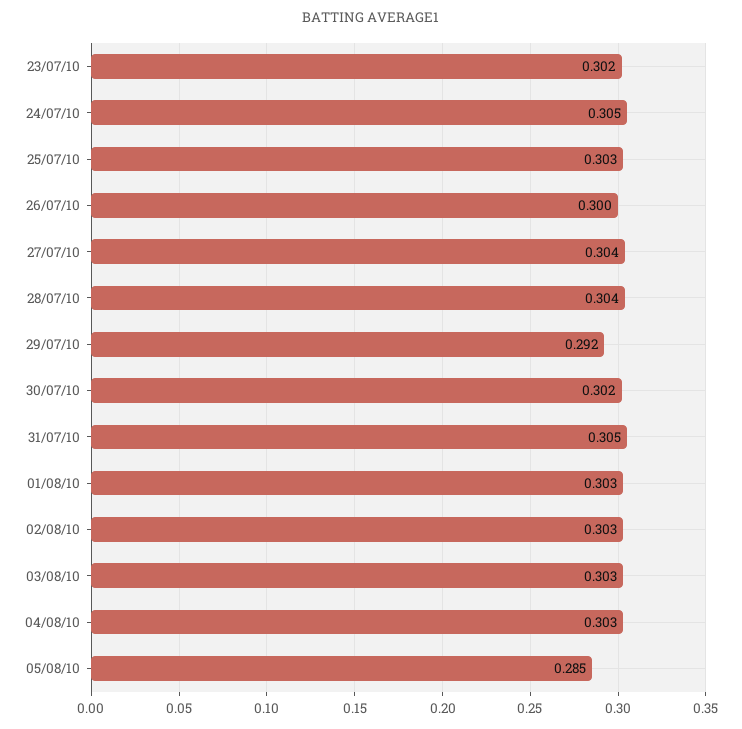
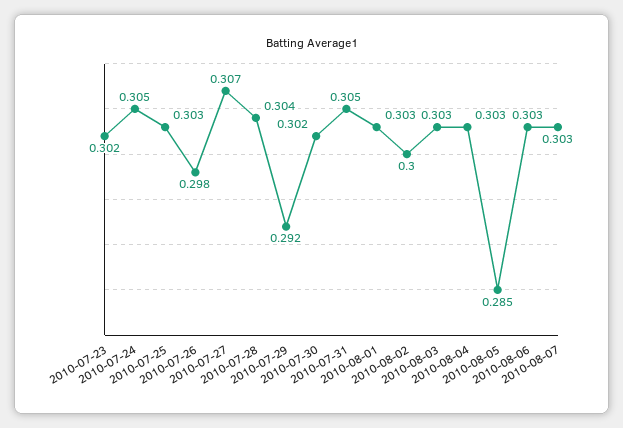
26/07/10: 0.3 -> 0.298
27/07/10: 0.304 -> 0.307
02/08/10: 0.303 -> 0.3
2010-08-06: none -> 0.303
2010-08-07: none -> 0.303

